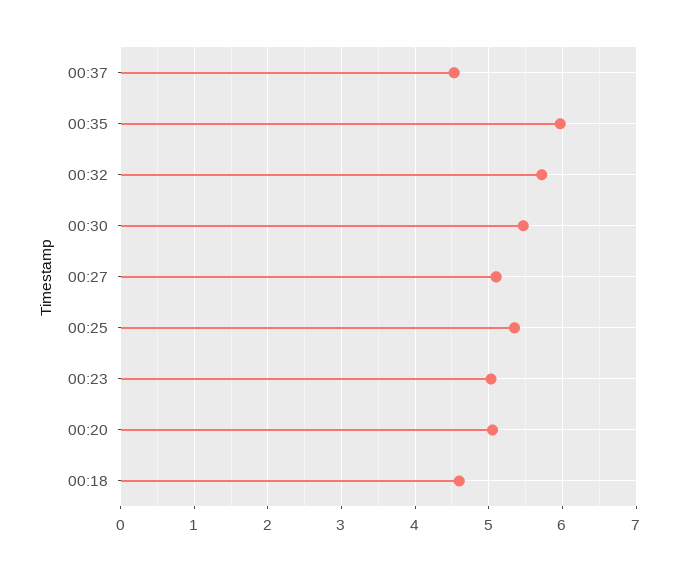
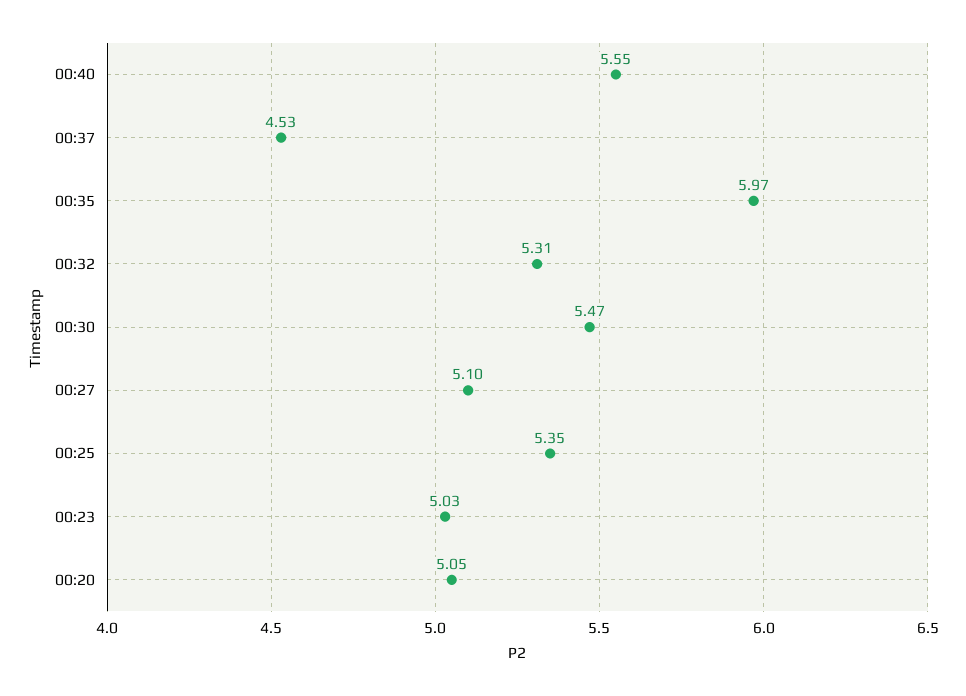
00:32: 5.7 -> 5.31
00:18: 4.6 -> none
00:40: none -> 5.55

